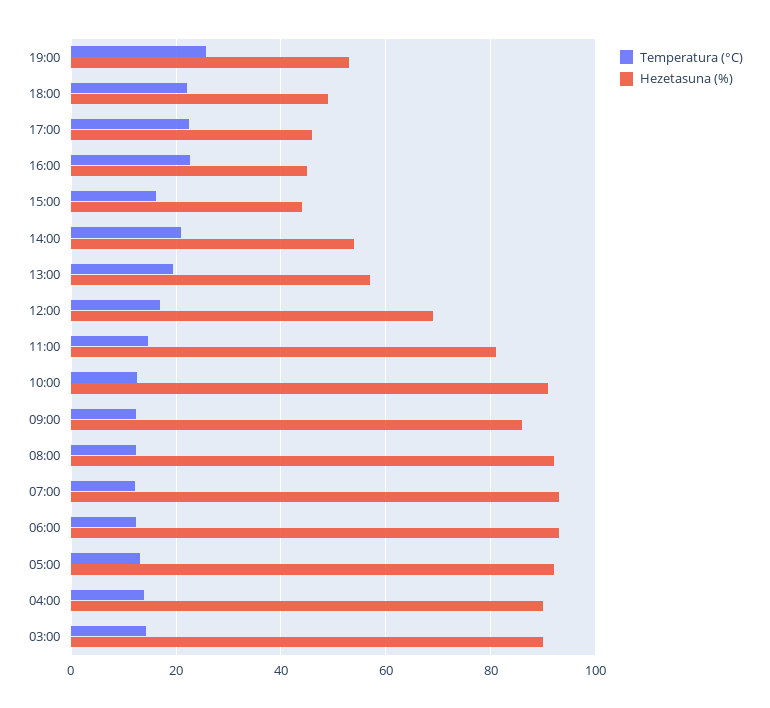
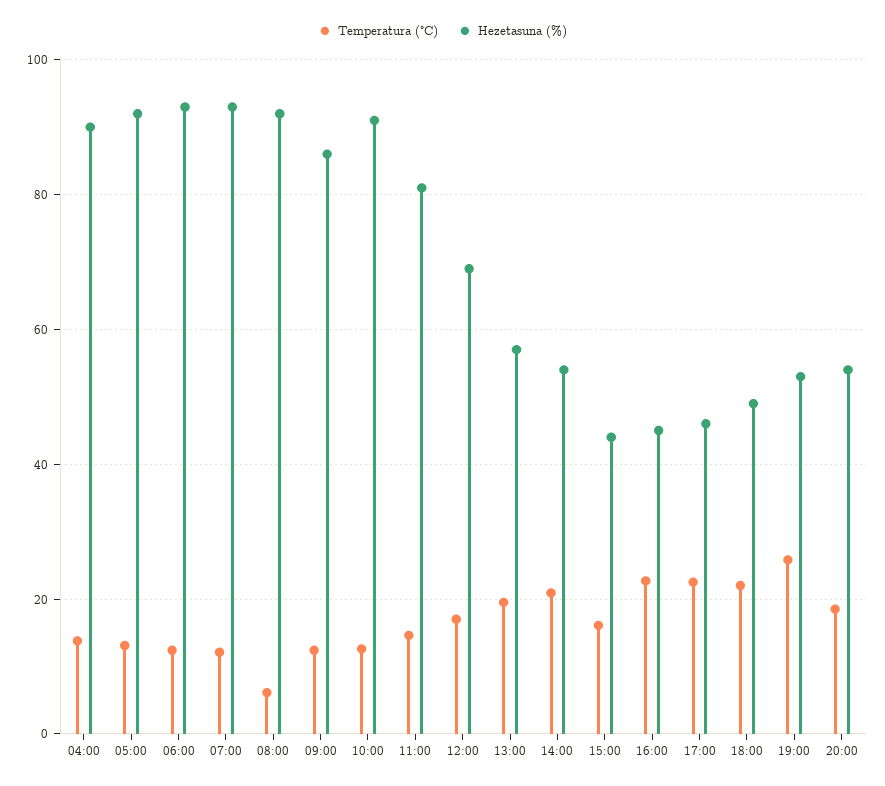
Temperatura (°C), 08:00: 12 -> 6
Temperatura (°C), 03:00: 14 -> none
Hezetasuna (%), 03:00: 90 -> none
Temperatura (°C), 20:00: none -> 18
Hezetasuna (%), 20:00: none -> 54

